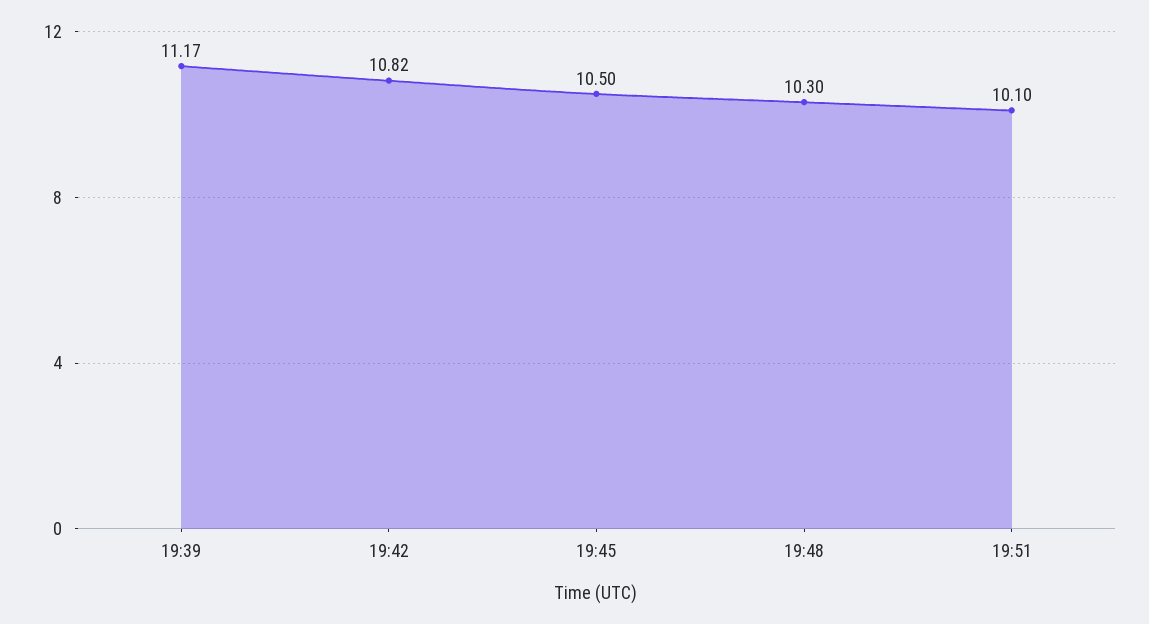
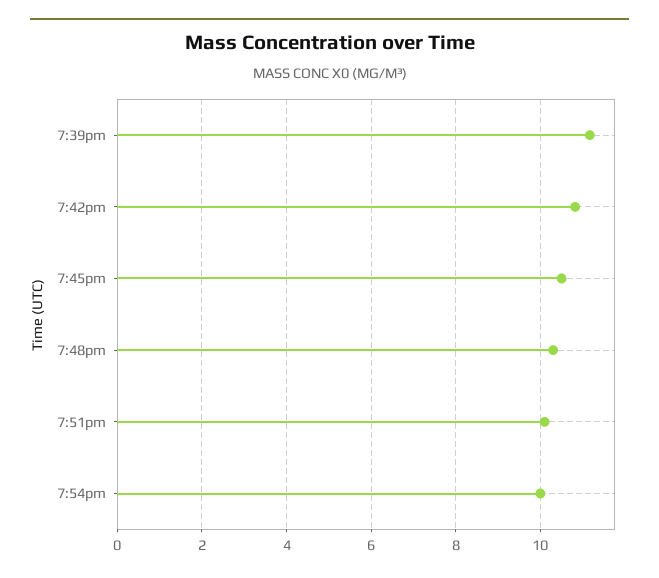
7:54pm: none -> 10

